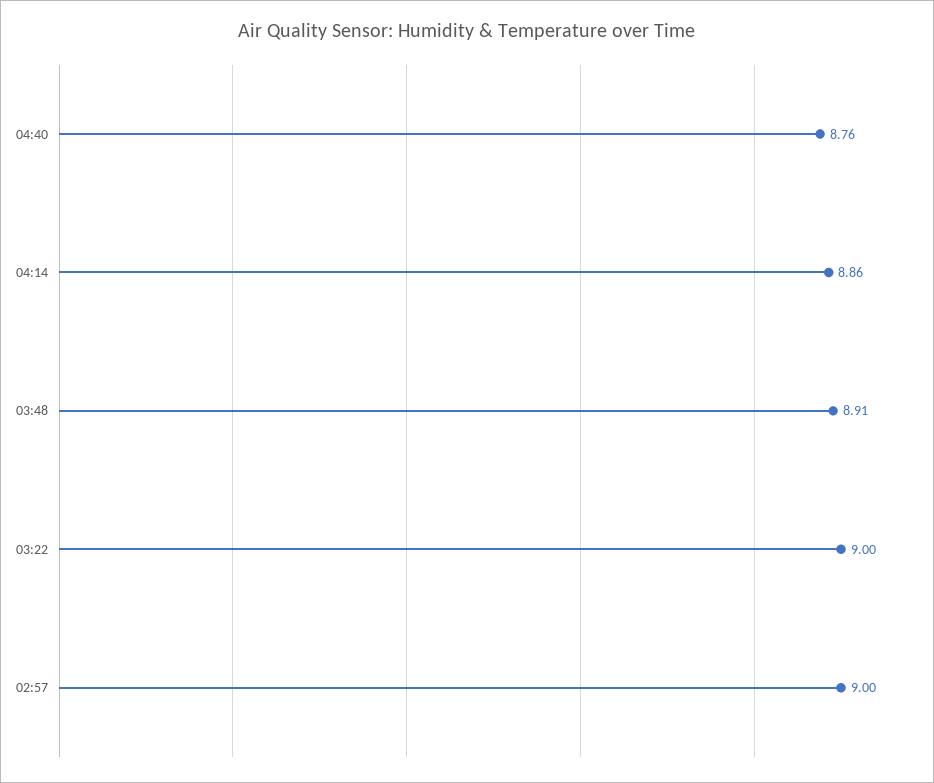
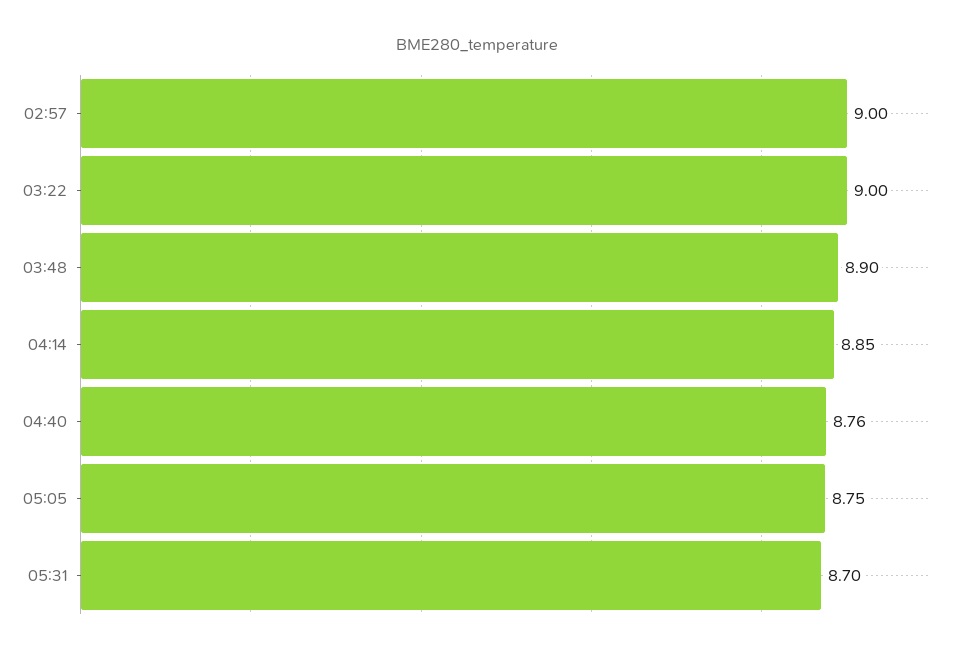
04:14: 8.86 -> 8.85
03:48: 8.91 -> 8.9
05:05: none -> 8.75
05:31: none -> 8.7

